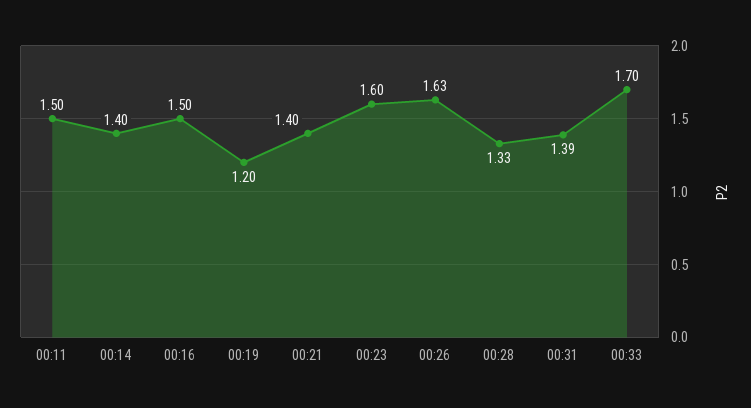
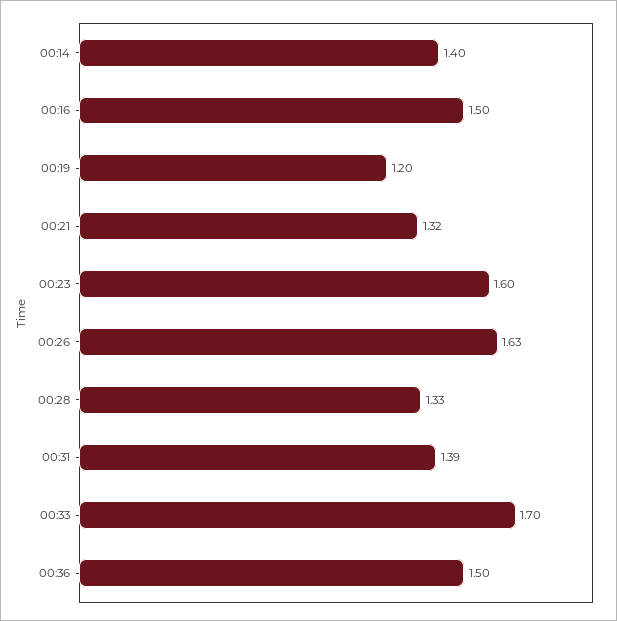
00:11: 1.5 -> none
00:21: 1.4 -> 1.32
00:36: none -> 1.5

